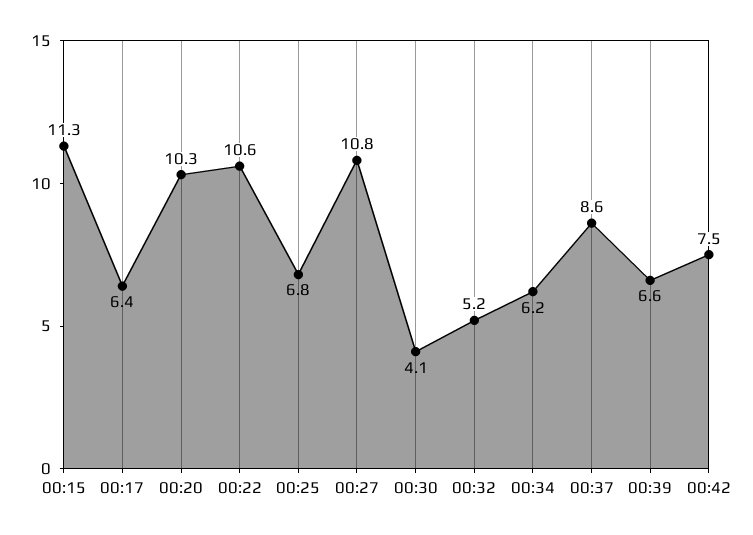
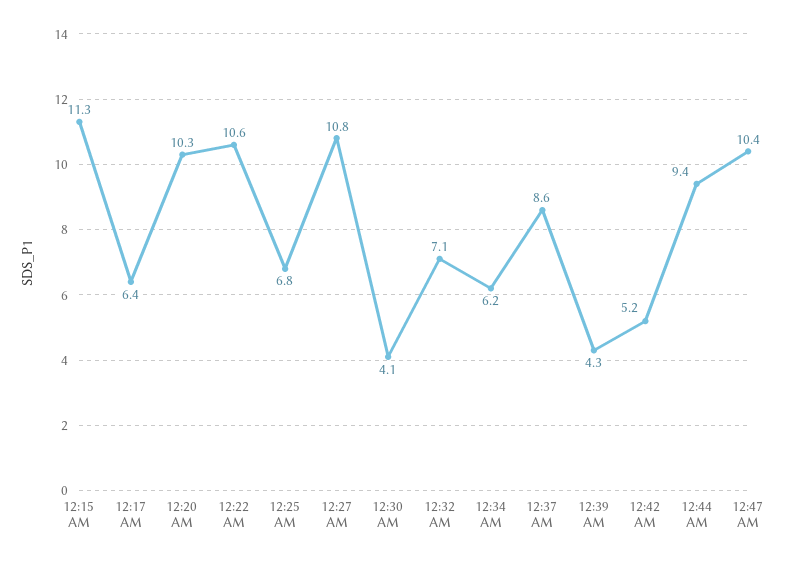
00:32: 5.2 -> 7.1
00:39: 6.6 -> 4.3
00:42: 7.5 -> 5.2
12:44 AM: none -> 9.4
12:47 AM: none -> 10.4

